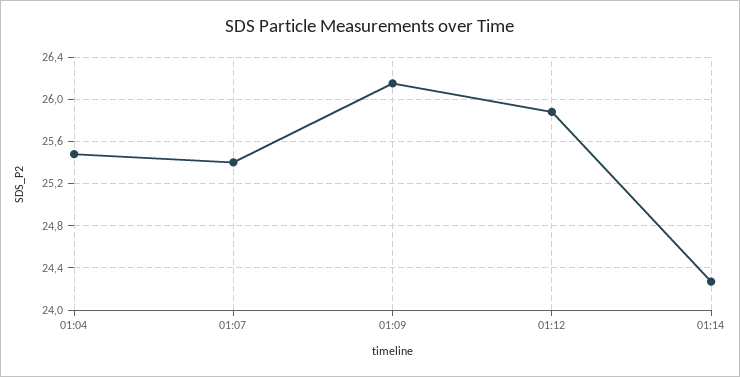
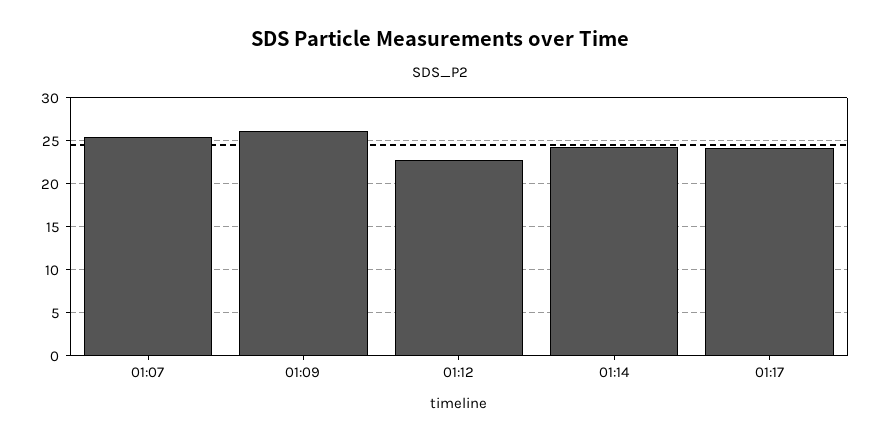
01:04: 25.5 -> none
01:12: 25.9 -> 23
01:17: none -> 24

